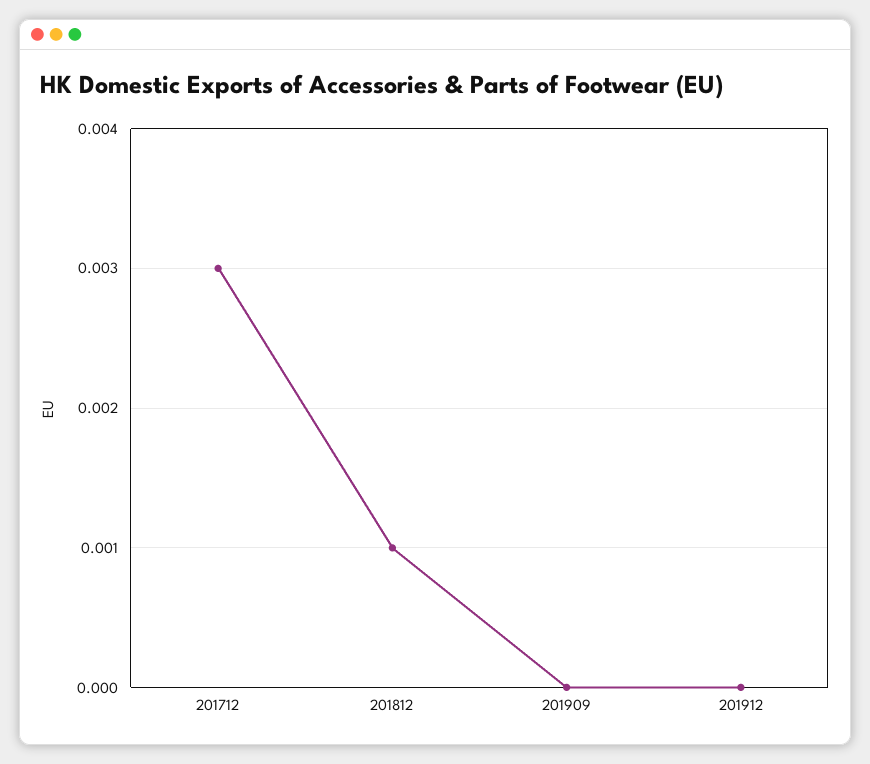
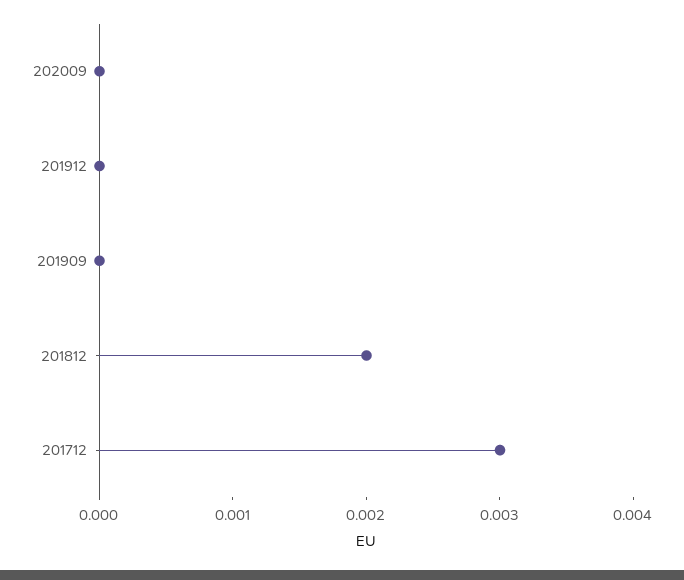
201812: 0.001 -> 0.002
202009: none -> 0

